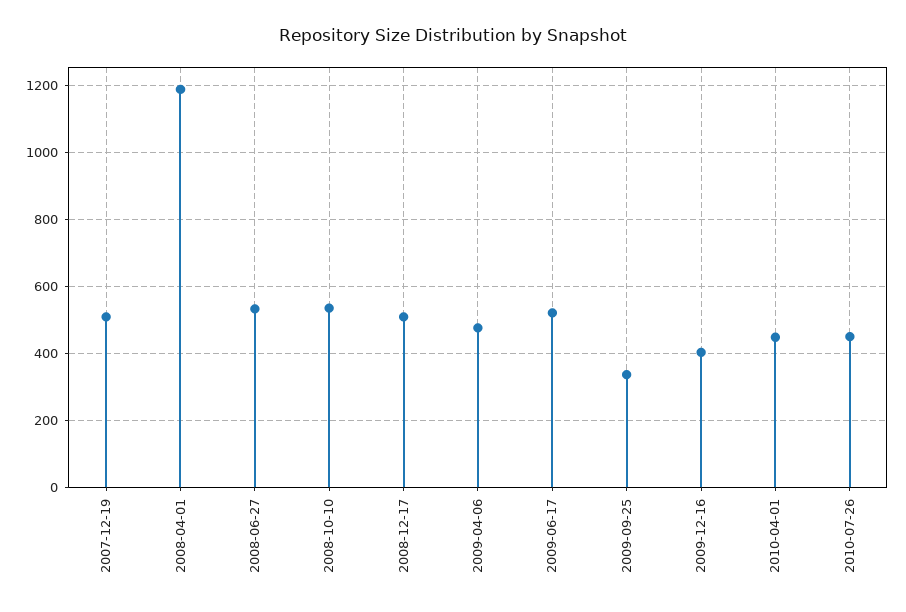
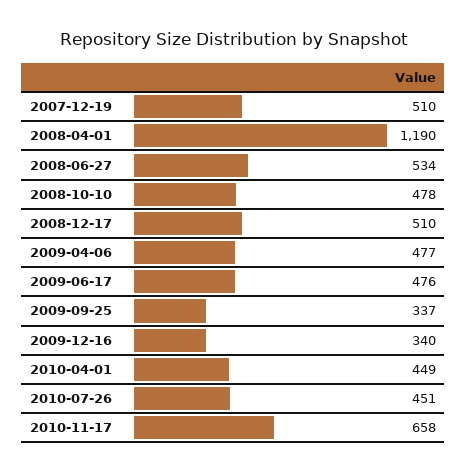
2008-10-10: 540 -> 478
2009-06-17: 520 -> 476
2009-12-16: 400 -> 340
2010-11-17: none -> 658

